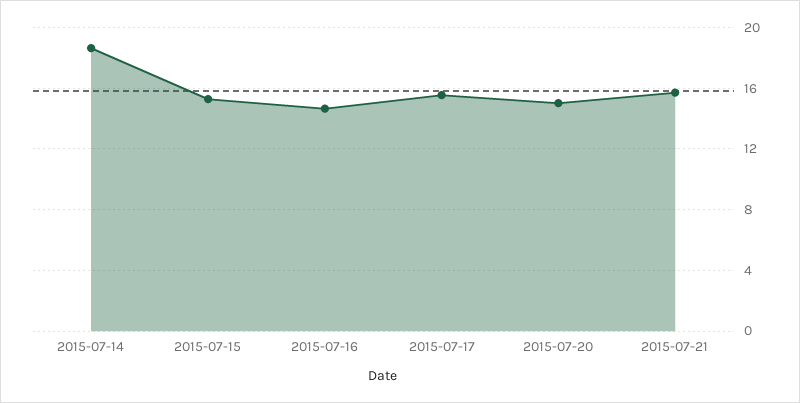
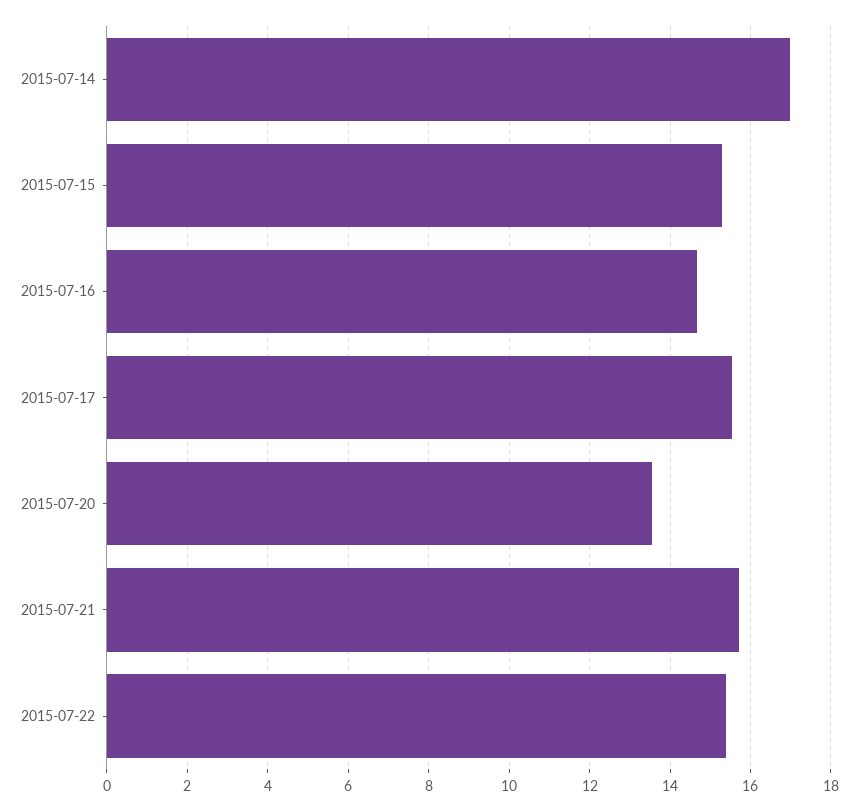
2015-07-14: 18.5 -> 17
2015-07-20: 15 -> 13.6
2015-07-22: none -> 15.4

